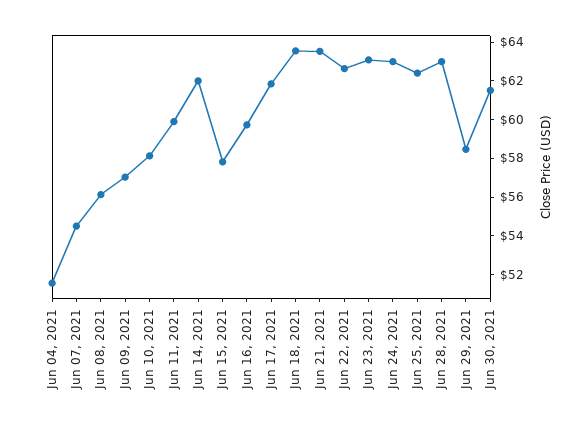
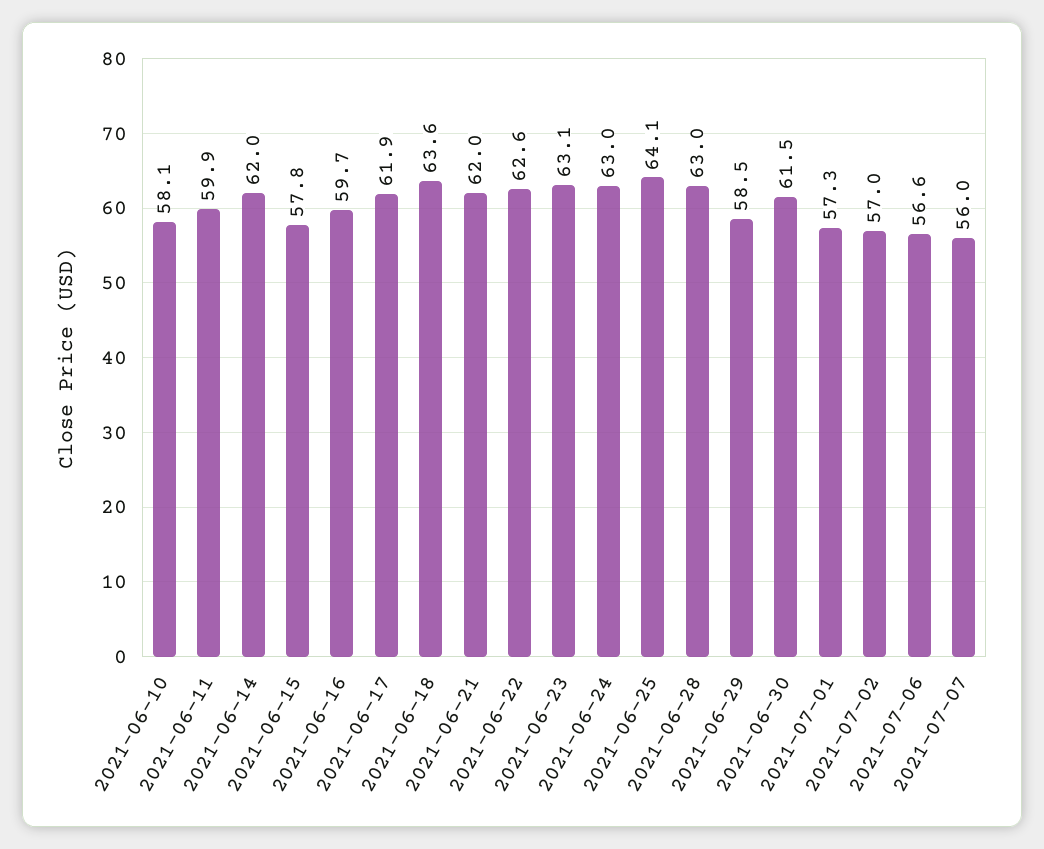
Jun 04, 2021: 51.5 -> none
Jun 07, 2021: 54.5 -> none
Jun 08, 2021: 56 -> none
Jun 09, 2021: 57 -> none
Jun 21, 2021: 63.5 -> 62
Jun 25, 2021: 62.5 -> 64.1
2021-07-01: none -> 57.3
2021-07-02: none -> 57
2021-07-06: none -> 56.6
2021-07-07: none -> 56

